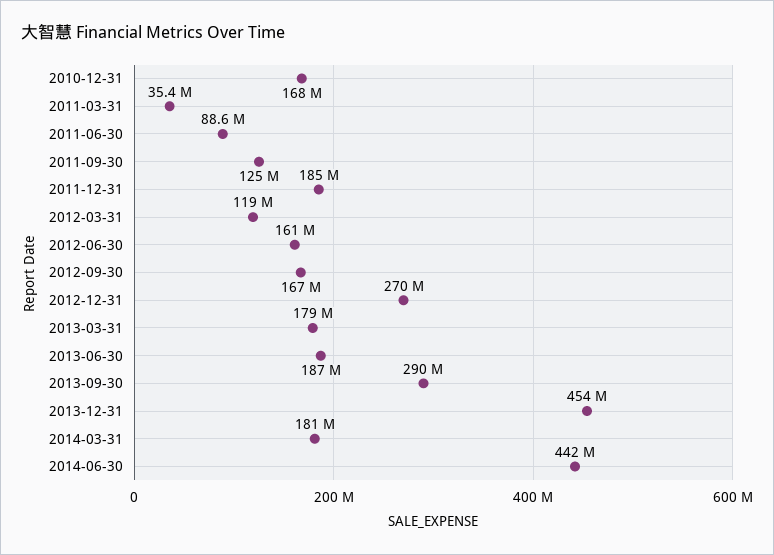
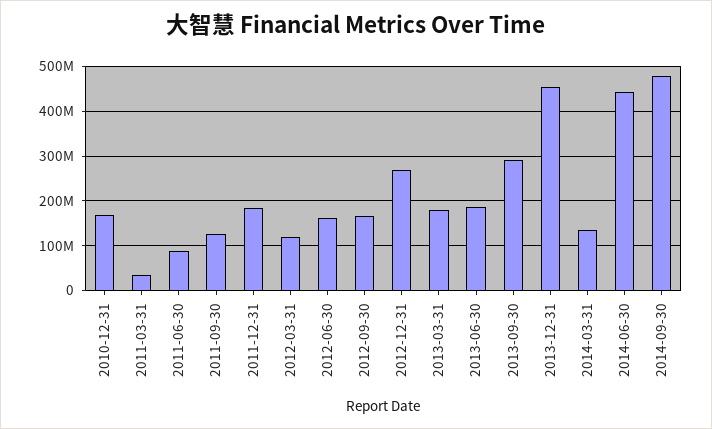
2014-03-31: 181000000 -> 140000000
2014-09-30: none -> 480000000

